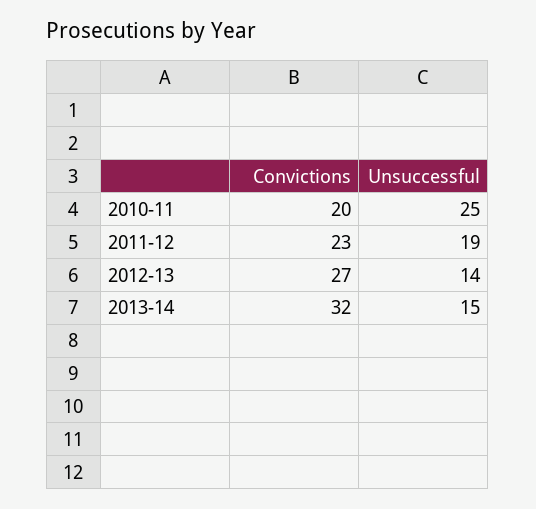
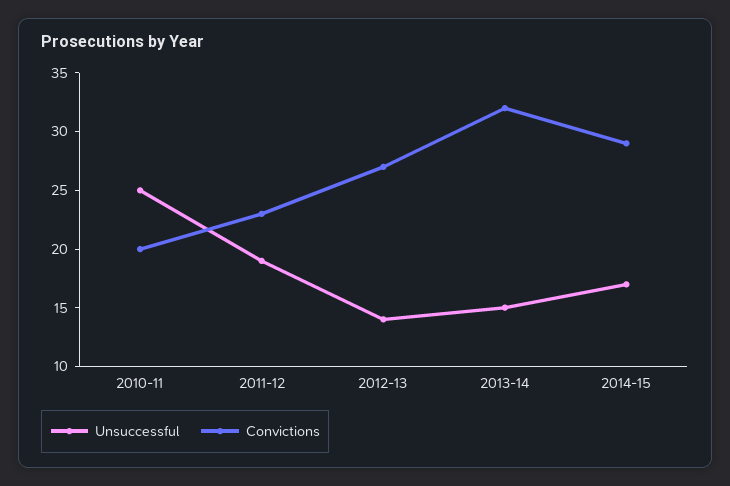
Unsuccessful, 2014-15: none -> 17
Convictions, 2014-15: none -> 29

